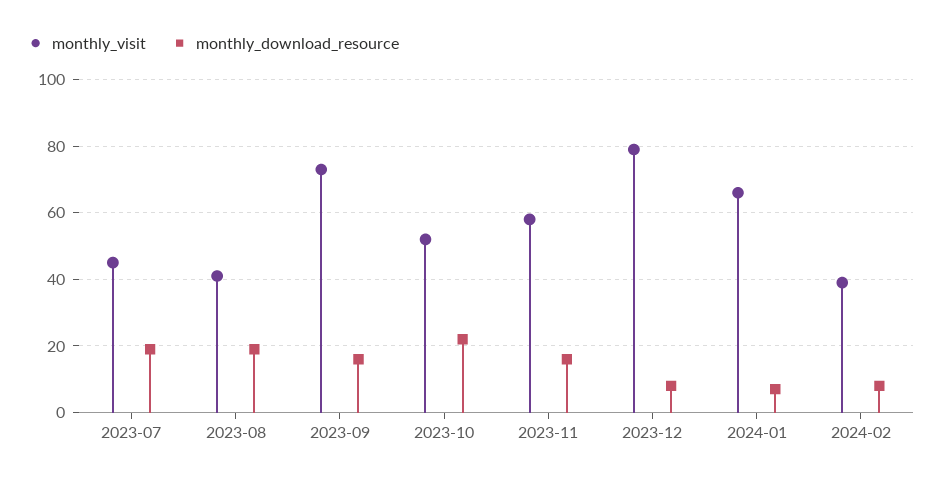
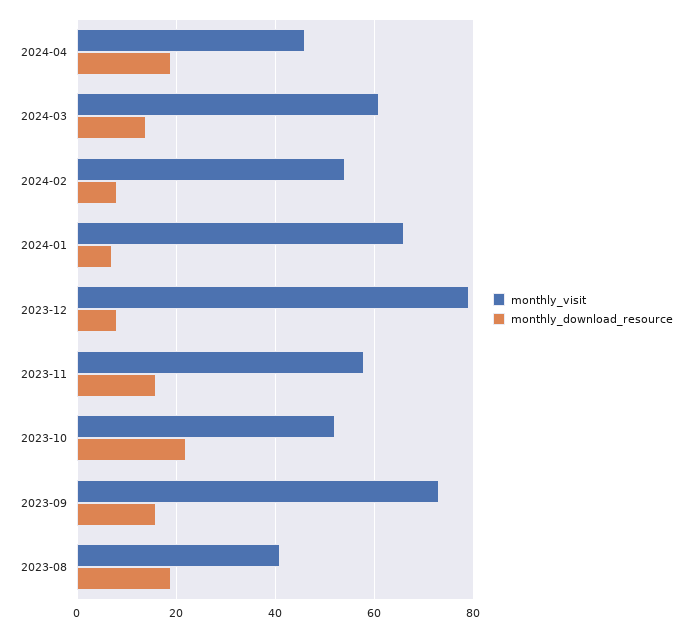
monthly_visit, 2023-07: 45 -> none
monthly_download_resource, 2023-07: 20 -> none
monthly_visit, 2024-02: 40 -> 55
monthly_visit, 2024-04: none -> 45
monthly_download_resource, 2024-04: none -> 20
monthly_visit, 2024-03: none -> 60
monthly_download_resource, 2024-03: none -> 15

